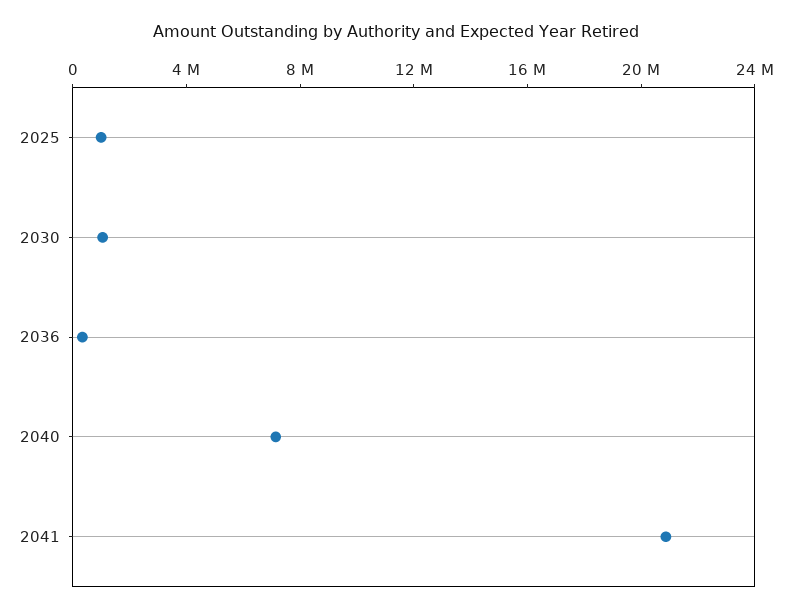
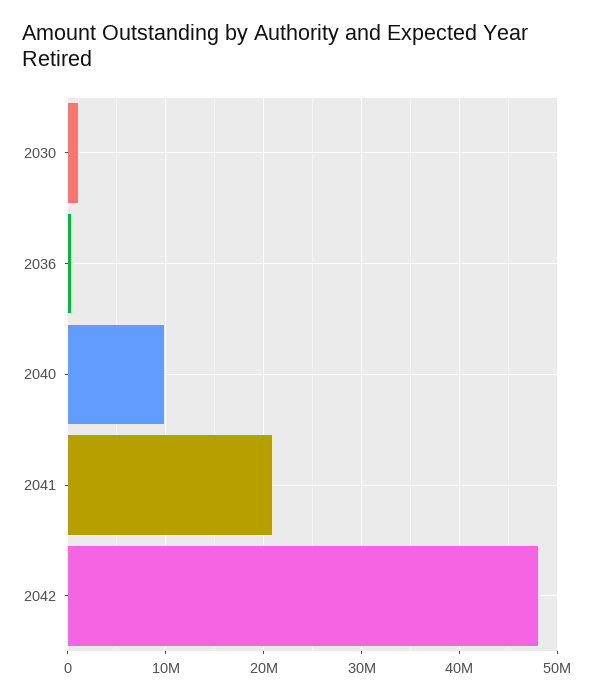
2025: 1000000 -> none
2040: 7000000 -> 10000000
2042: none -> 48000000

